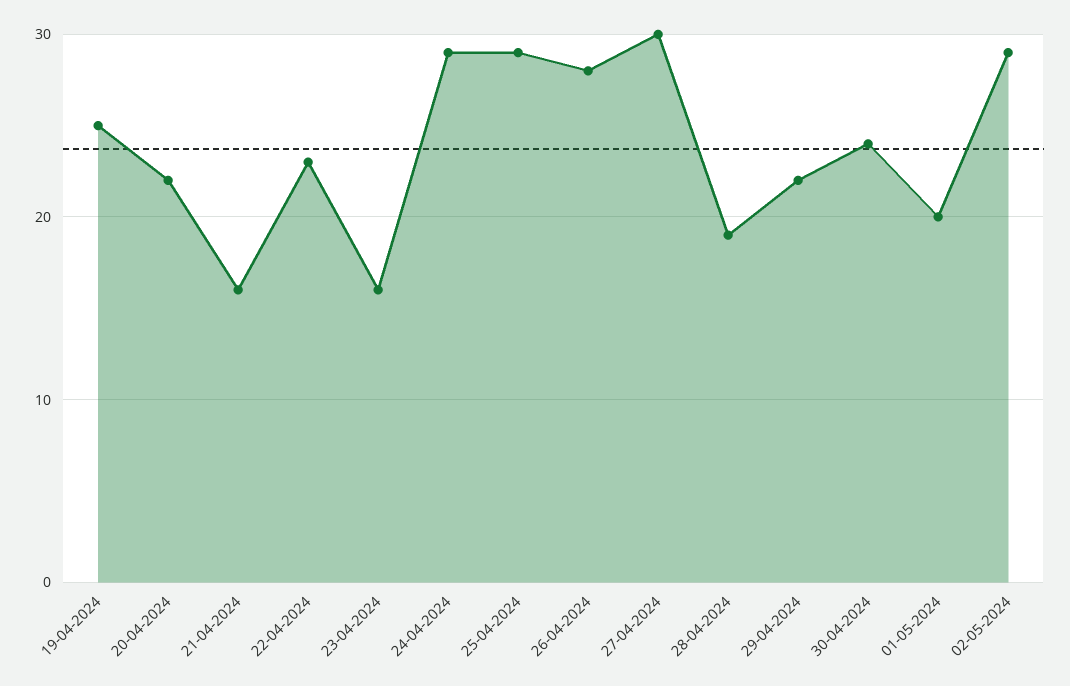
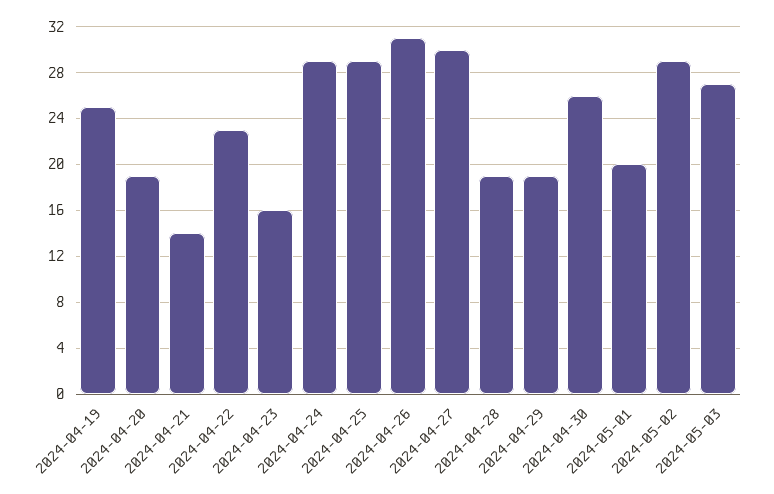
20-04-2024: 22 -> 19
21-04-2024: 16 -> 14
26-04-2024: 28 -> 31
29-04-2024: 22 -> 19
30-04-2024: 24 -> 26
2024-05-03: none -> 27

